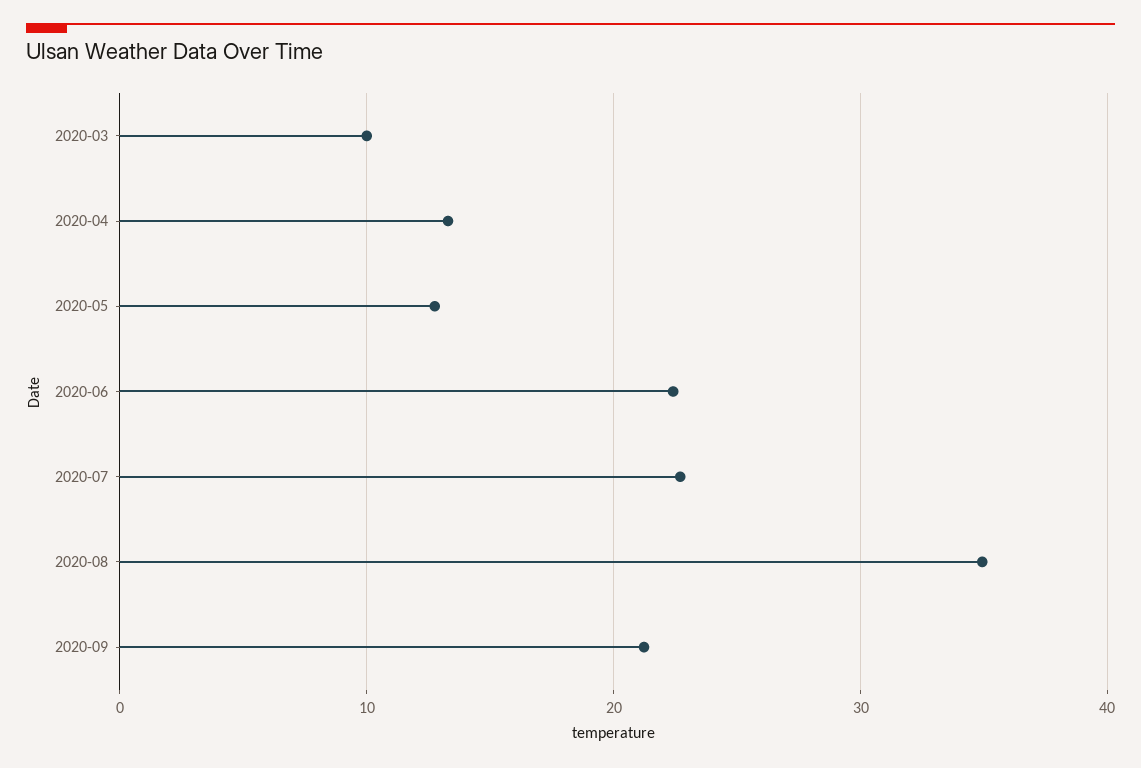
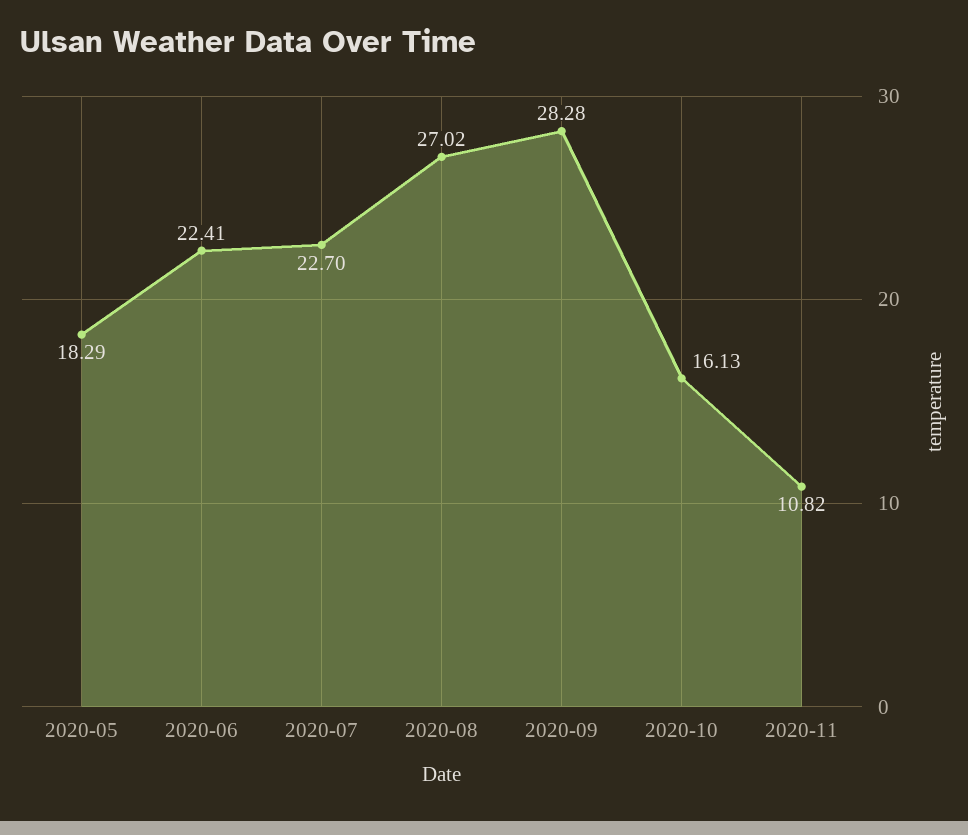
2020-03: 10 -> none
2020-04: 13 -> none
2020-05: 13 -> 18.29
2020-08: 35 -> 27.02
2020-09: 21 -> 28.28
2020-10: none -> 16.13
2020-11: none -> 10.82

